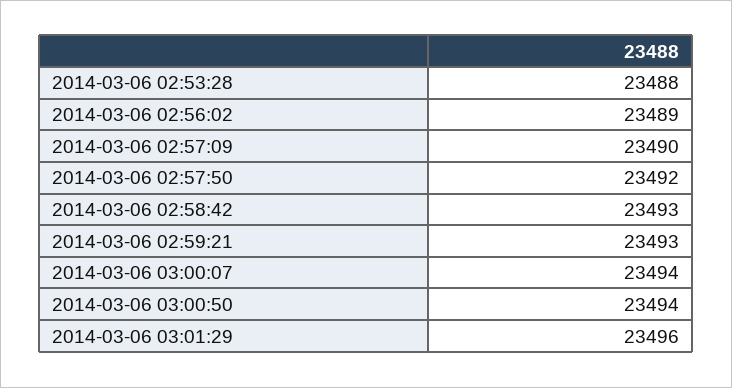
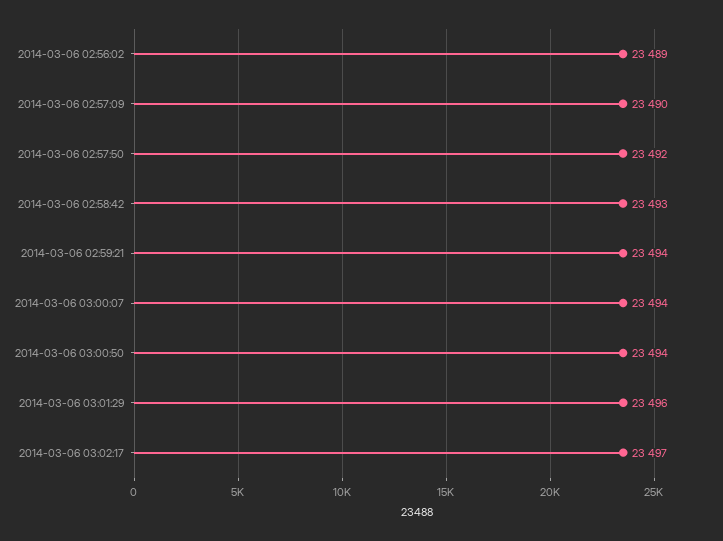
2014-03-06 02:53:28: 23488 -> none
2014-03-06 02:59:21: 23493 -> 23494
2014-03-06 03:02:17: none -> 23497

